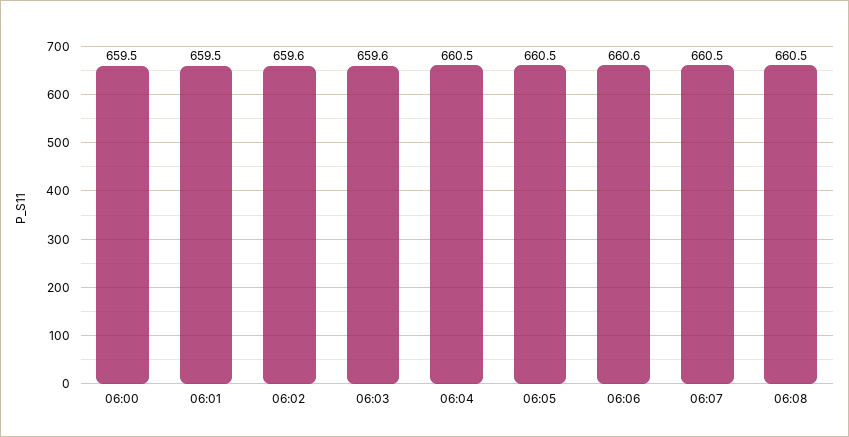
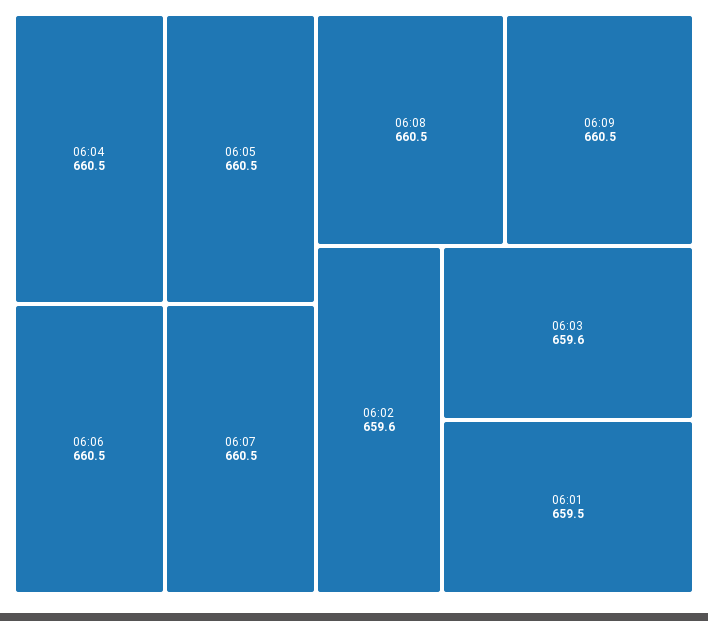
06:00: 659.5 -> none
06:06: 660.6 -> 660.5
06:09: none -> 660.5

